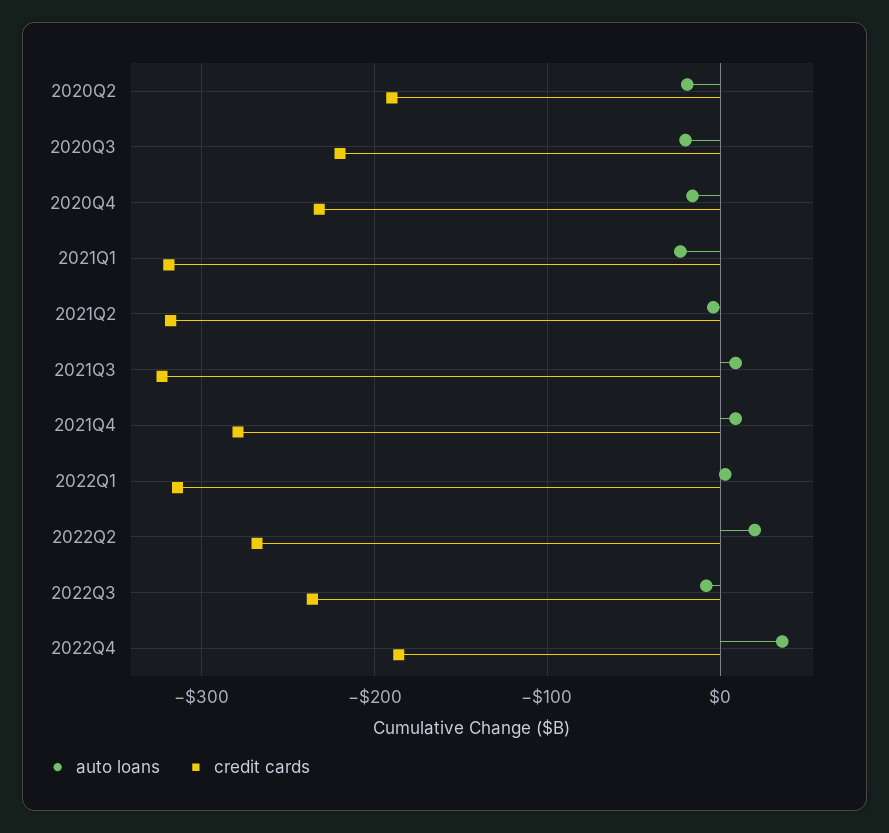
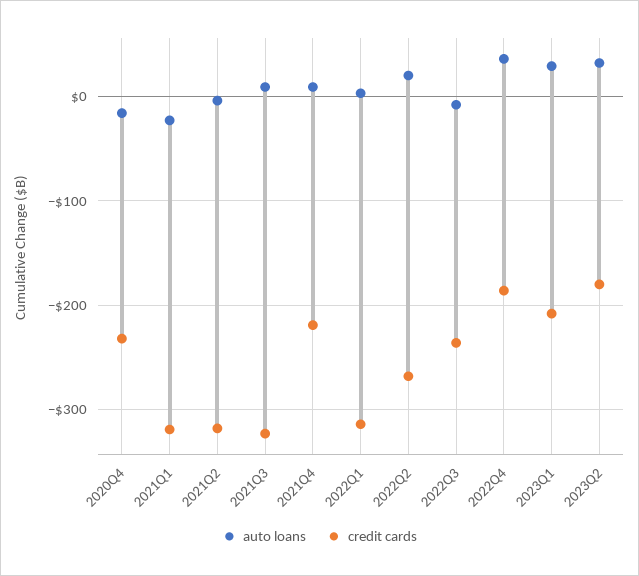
auto loans, 2020Q2: -20 -> none
credit cards, 2020Q2: -190 -> none
auto loans, 2020Q3: -20 -> none
credit cards, 2020Q3: -220 -> none
credit cards, 2021Q4: -280 -> -220
auto loans, 2023Q1: none -> 30
credit cards, 2023Q1: none -> -210
auto loans, 2023Q2: none -> 30
credit cards, 2023Q2: none -> -180

